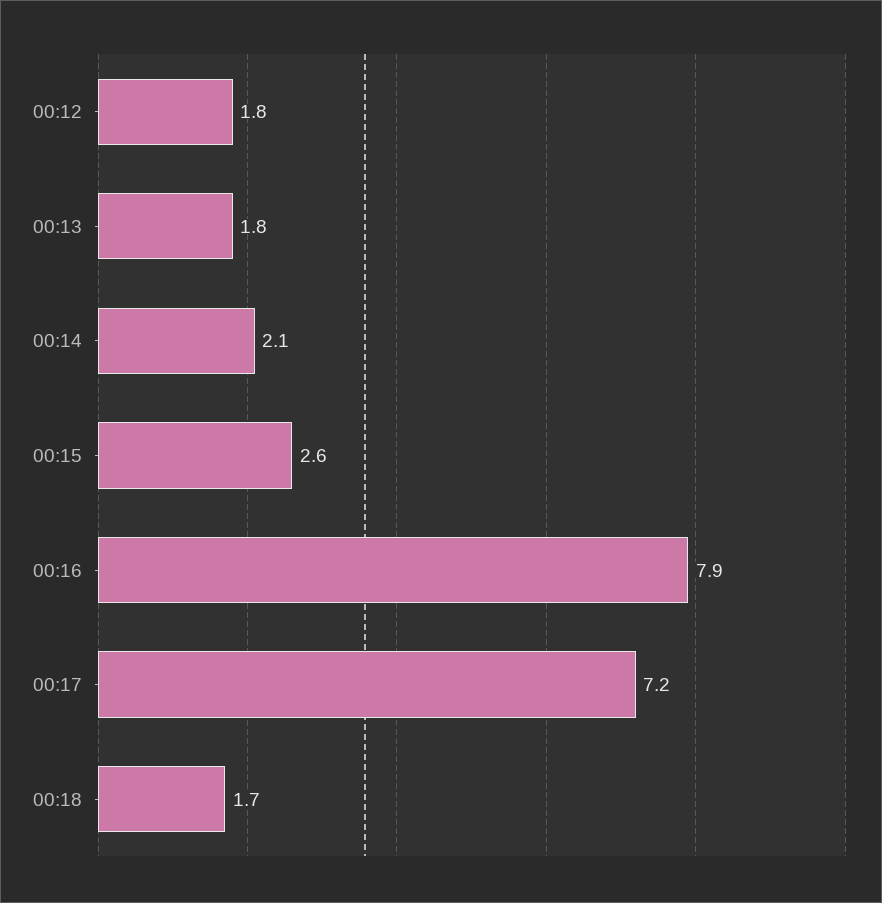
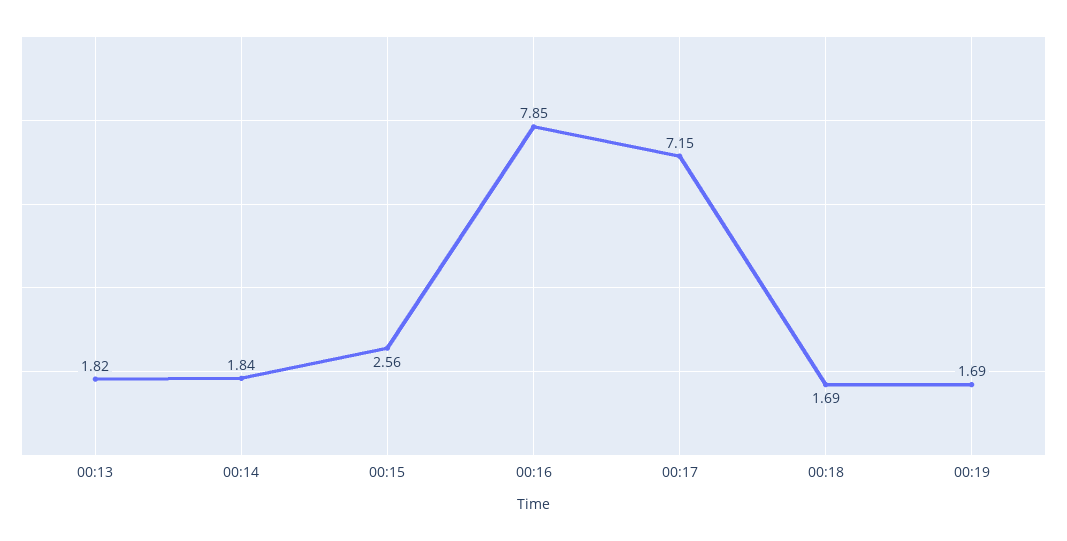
00:12: 1.8 -> none
00:14: 2.1 -> 1.84
00:19: none -> 1.69

